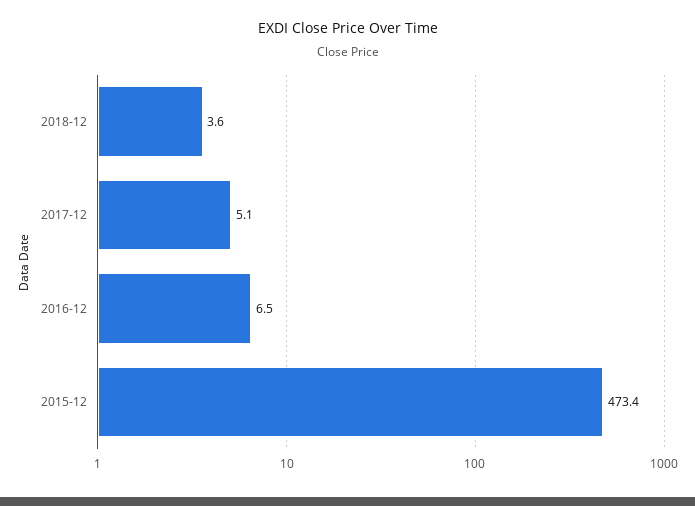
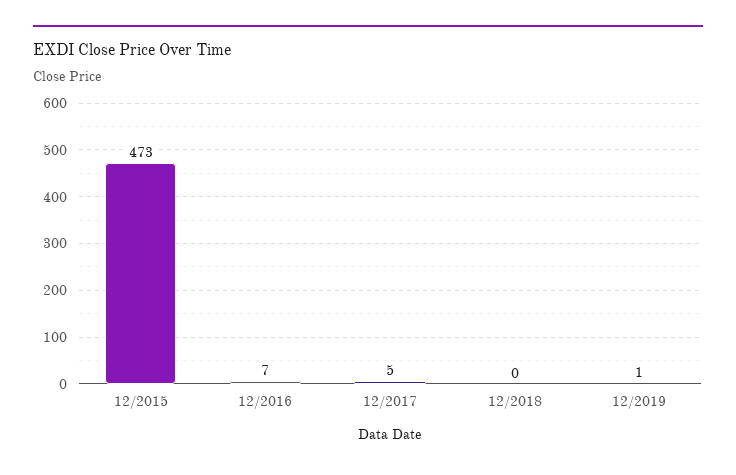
2018-12: 3.6 -> 0
12/2019: none -> 1

